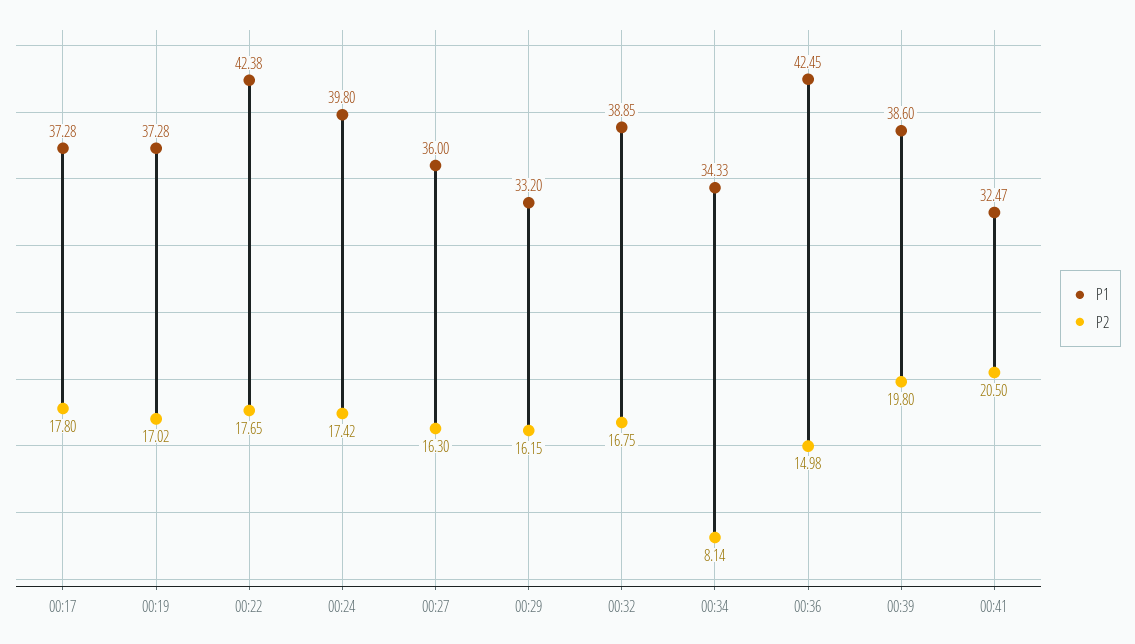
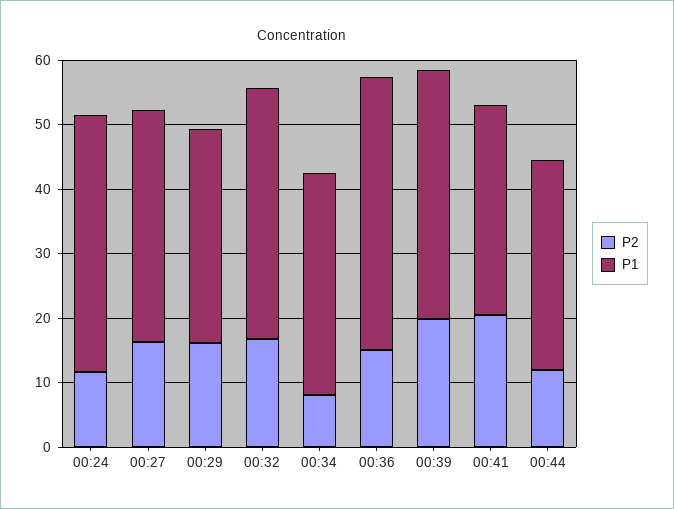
P1, 00:17: 37.28 -> none
P2, 00:17: 17.8 -> none
P1, 00:19: 37.28 -> none
P2, 00:19: 17.02 -> none
P1, 00:22: 42.38 -> none
P2, 00:22: 17.65 -> none
P2, 00:24: 17.42 -> 12
P2, 00:44: none -> 12
P1, 00:44: none -> 32

